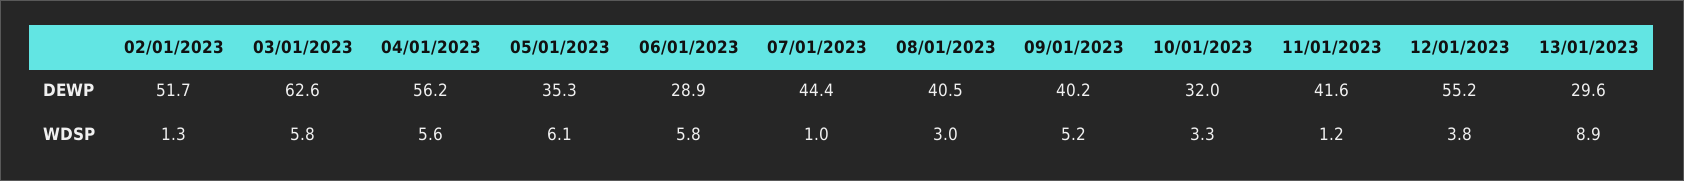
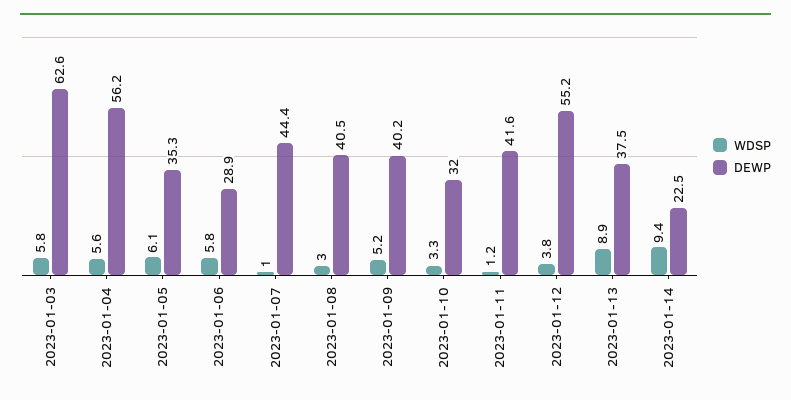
DEWP, 02/01/2023: 51.7 -> none
DEWP, 13/01/2023: 29.6 -> 37.5
WDSP, 02/01/2023: 1.3 -> none
WDSP, 2023-01-14: none -> 9.4
DEWP, 2023-01-14: none -> 22.5

